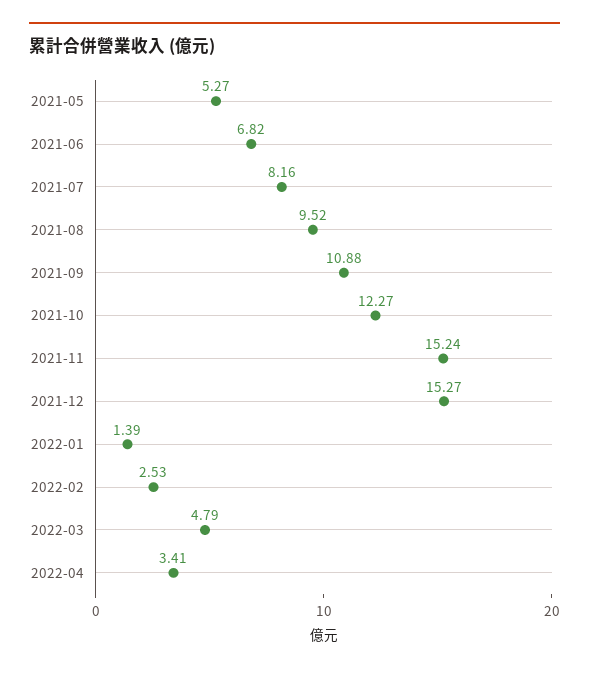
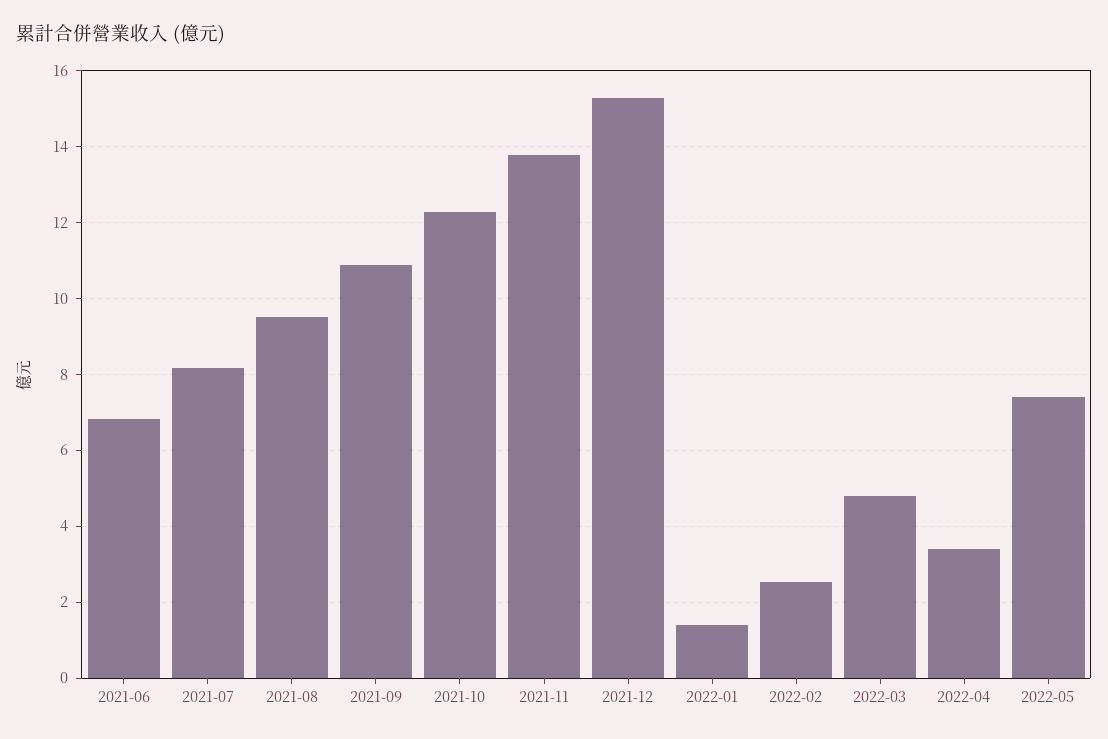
2021-05: 5.27 -> none
2021-11: 15.24 -> 13.8
2022-05: none -> 7.4

